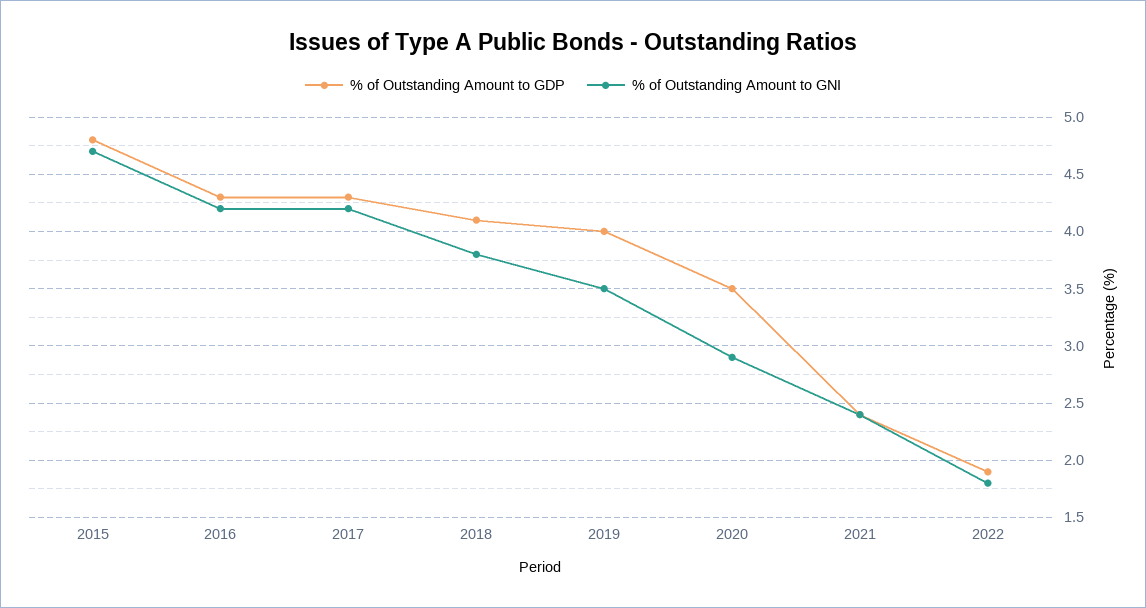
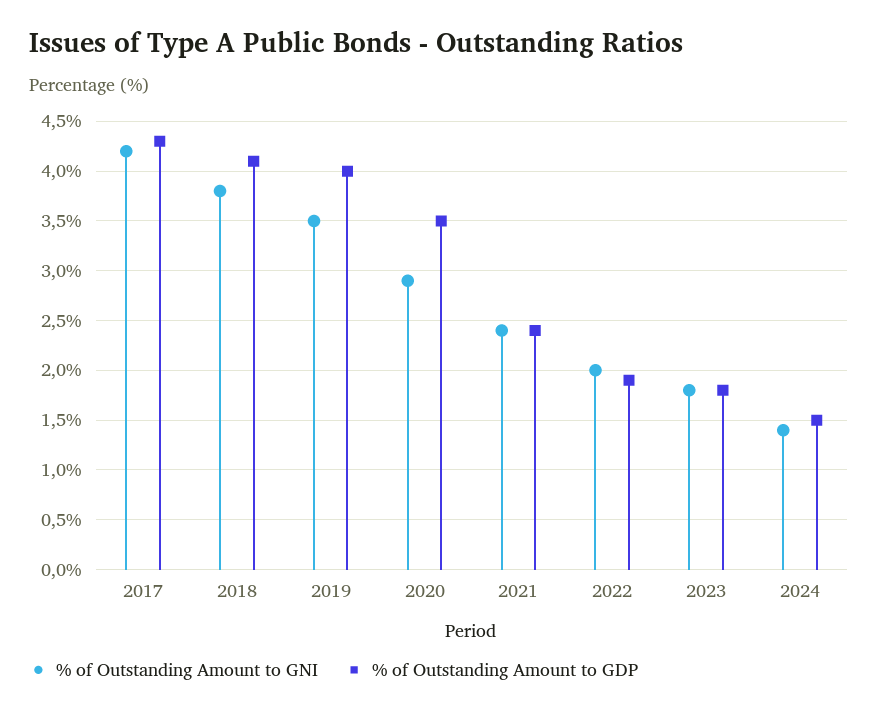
% of Outstanding Amount to GDP, 2015: 4.8 -> none
% of Outstanding Amount to GNI, 2015: 4.7 -> none
% of Outstanding Amount to GDP, 2016: 4.3 -> none
% of Outstanding Amount to GNI, 2016: 4.2 -> none
% of Outstanding Amount to GNI, 2022: 1.8 -> 2
% of Outstanding Amount to GNI, 2023: none -> 1.8
% of Outstanding Amount to GDP, 2023: none -> 1.8
% of Outstanding Amount to GNI, 2024: none -> 1.4
% of Outstanding Amount to GDP, 2024: none -> 1.5

